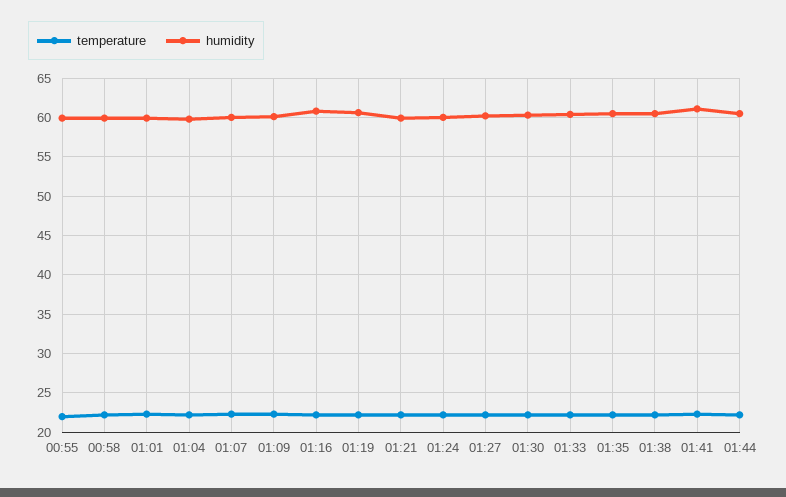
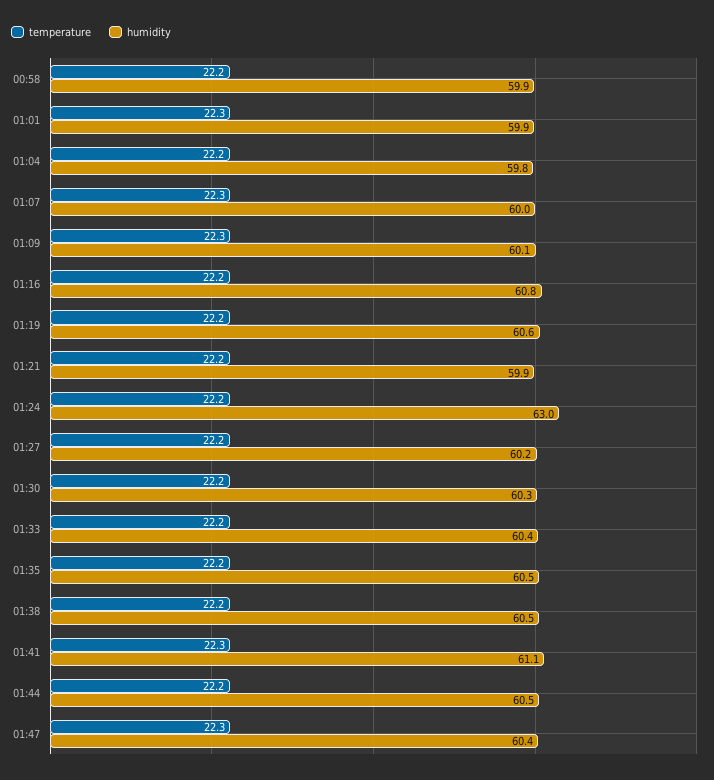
temperature, 00:55: 22 -> none
humidity, 00:55: 60 -> none
humidity, 01:24: 60 -> 63
temperature, 01:47: none -> 22.3
humidity, 01:47: none -> 60.4

